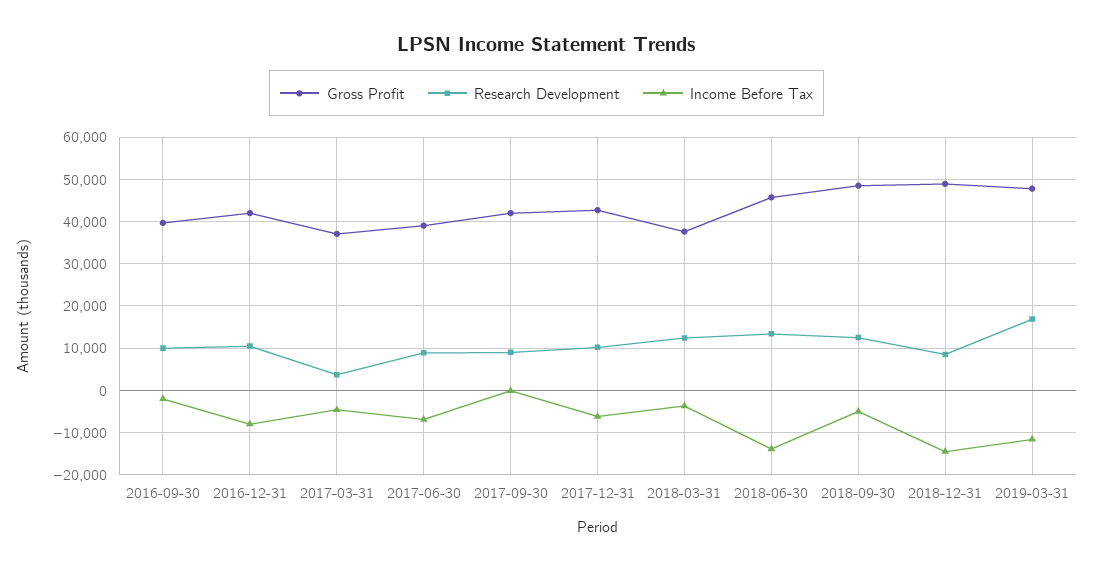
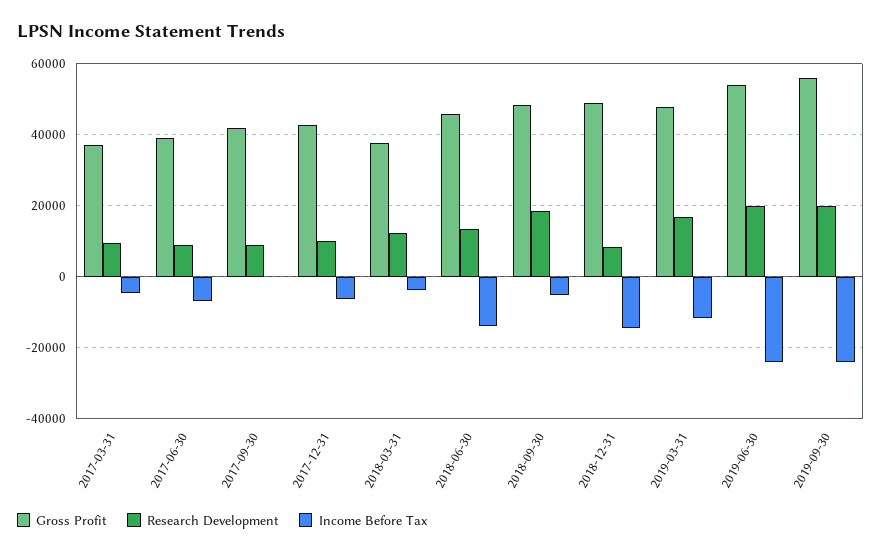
Gross Profit, 2016-09-30: 40000 -> none
Research Development, 2016-09-30: 10000 -> none
Income Before Tax, 2016-09-30: -2000 -> none
Gross Profit, 2016-12-31: 42000 -> none
Research Development, 2016-12-31: 10000 -> none
Income Before Tax, 2016-12-31: -8000 -> none
Research Development, 2017-03-31: 4000 -> 10000
Research Development, 2018-09-30: 12000 -> 18000
Gross Profit, 2019-06-30: none -> 54000
Research Development, 2019-06-30: none -> 20000
Income Before Tax, 2019-06-30: none -> -24000
Gross Profit, 2019-09-30: none -> 56000
Research Development, 2019-09-30: none -> 20000
Income Before Tax, 2019-09-30: none -> -24000

